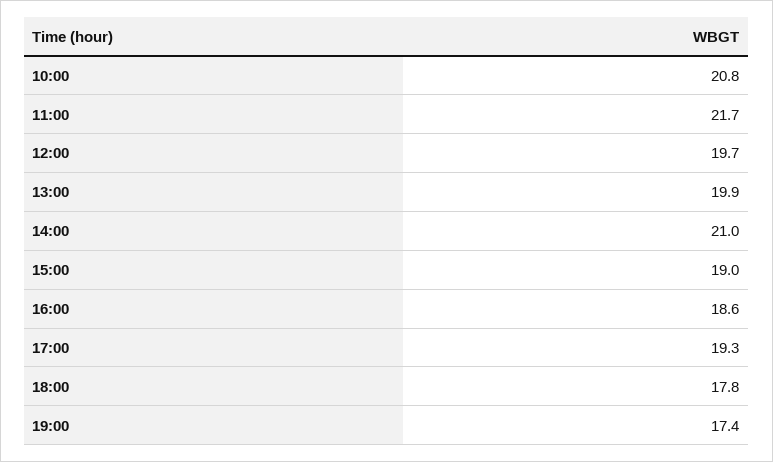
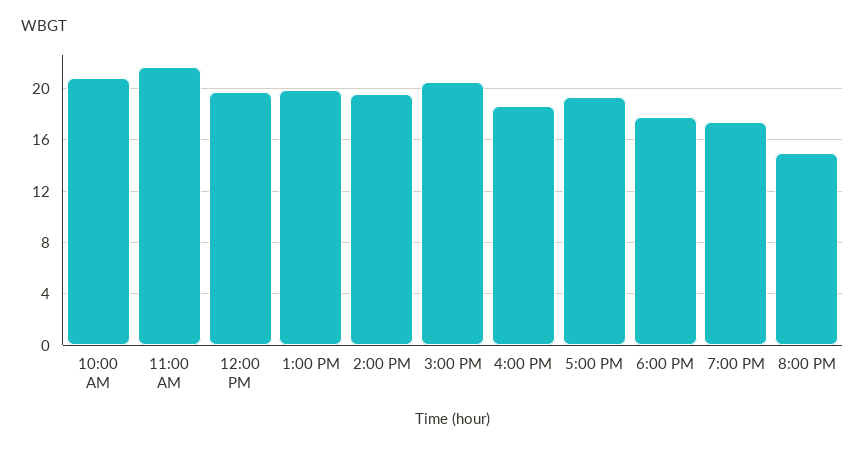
14:00: 21 -> 19.5
15:00: 19 -> 20.5
8:00 PM: none -> 15

